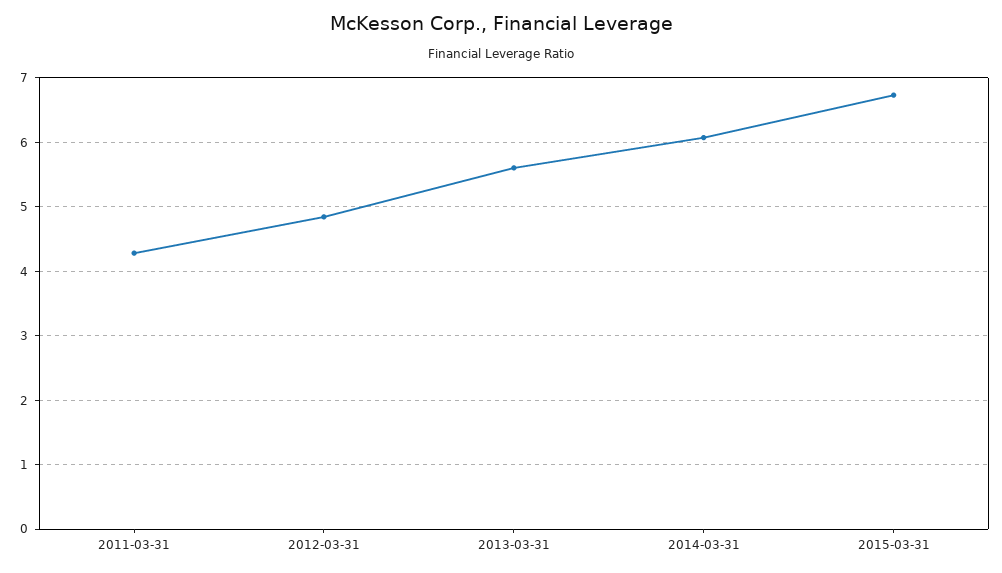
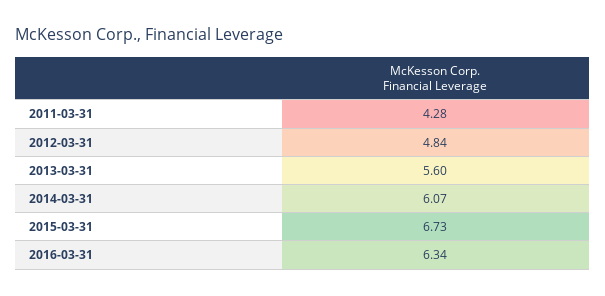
2016-03-31: none -> 6.34

